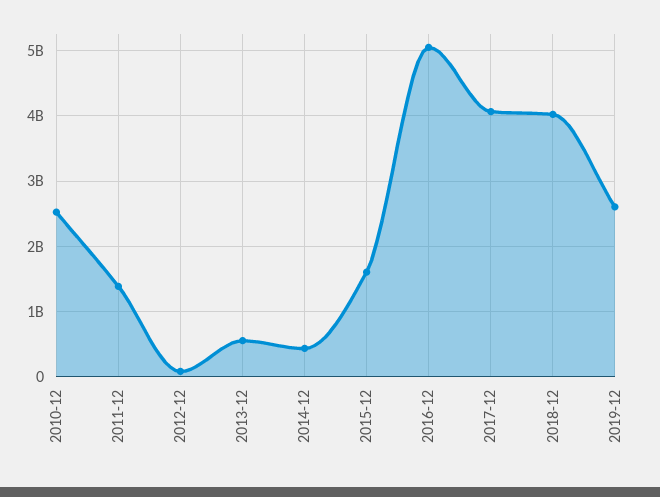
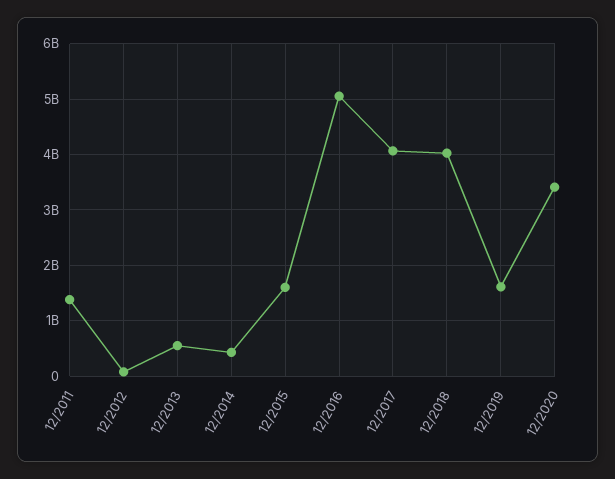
2010-12: 2500000000 -> none
2019-12: 2600000000 -> 1600000000
12/2020: none -> 3400000000

